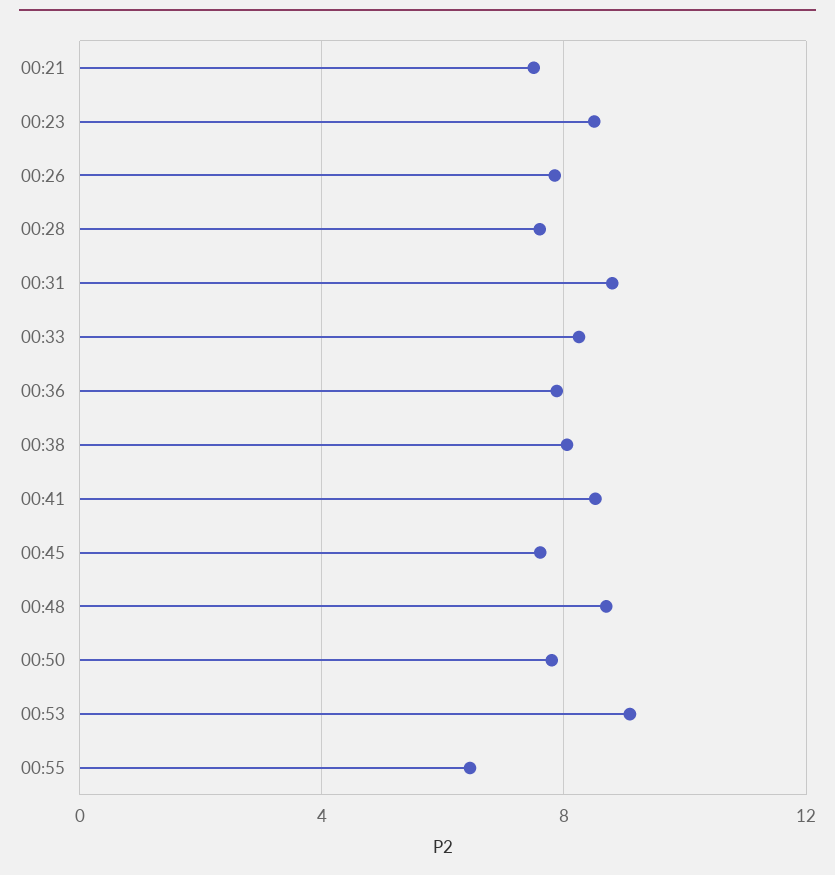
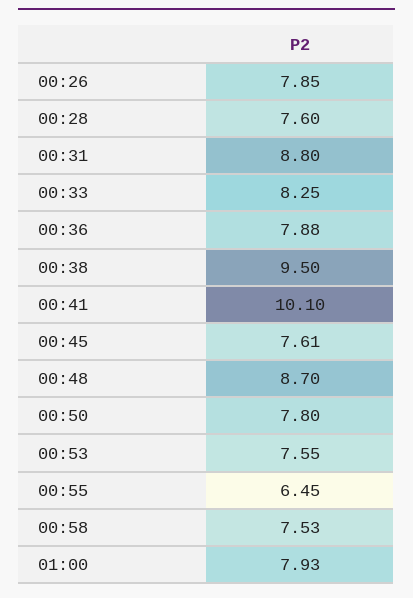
00:21: 7.5 -> none
00:23: 8.5 -> none
00:38: 8 -> 9.5
00:41: 8.5 -> 10.1
00:53: 9 -> 7.55
00:58: none -> 7.53
01:00: none -> 7.93

